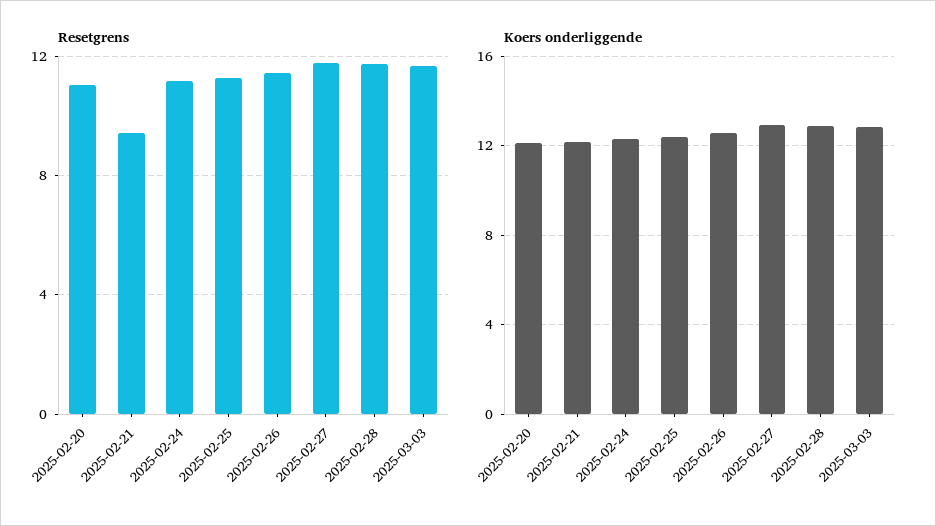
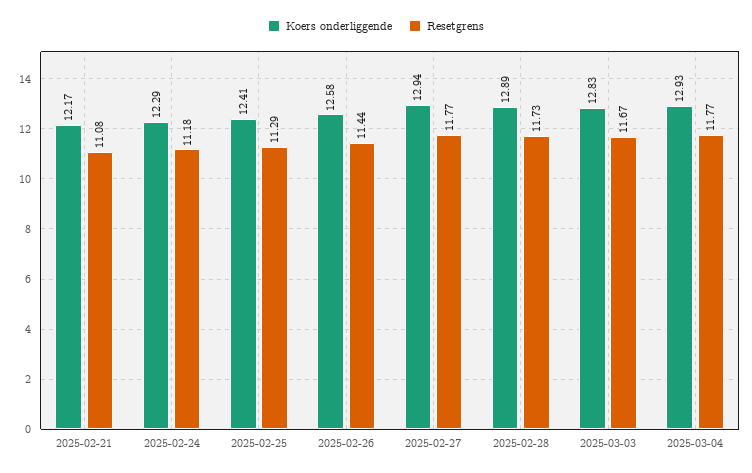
Resetgrens, 2025-02-20: 11 -> none
Resetgrens, 2025-02-21: 9.5 -> 11.08
Koers onderliggende, 2025-02-20: 12 -> none
Koers onderliggende, 2025-03-04: none -> 12.93
Resetgrens, 2025-03-04: none -> 11.77

